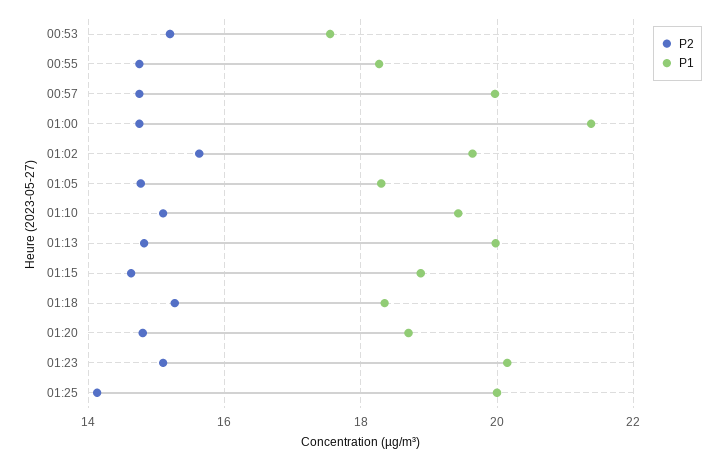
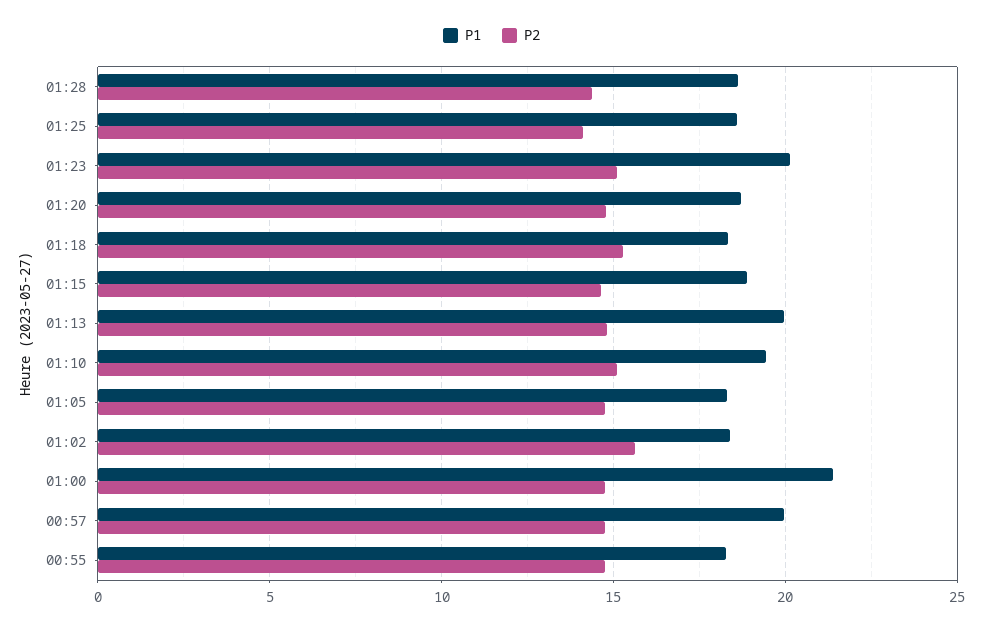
P2, 00:53: 15.2 -> none
P1, 00:53: 17.6 -> none
P1, 01:02: 19.6 -> 18.5
P1, 01:25: 20 -> 18.5
P1, 01:28: none -> 18.5
P2, 01:28: none -> 14.5

